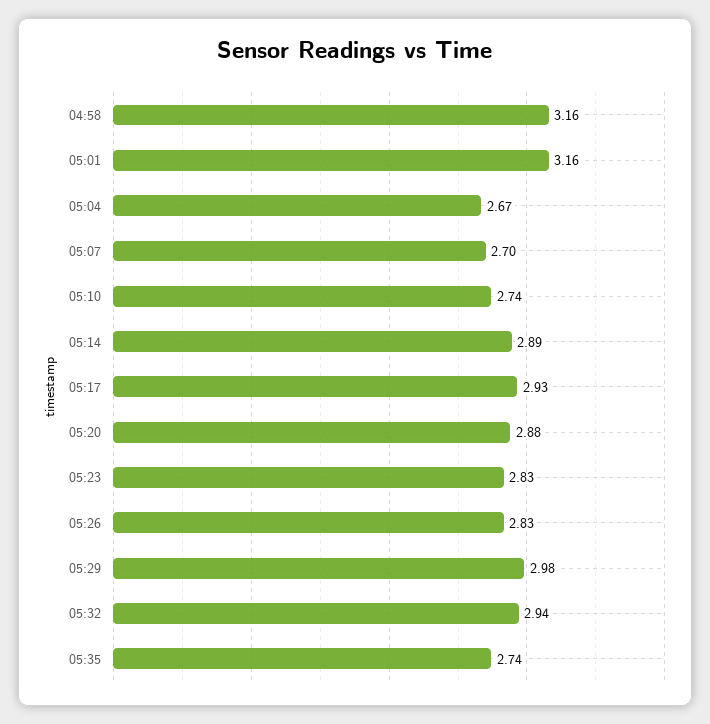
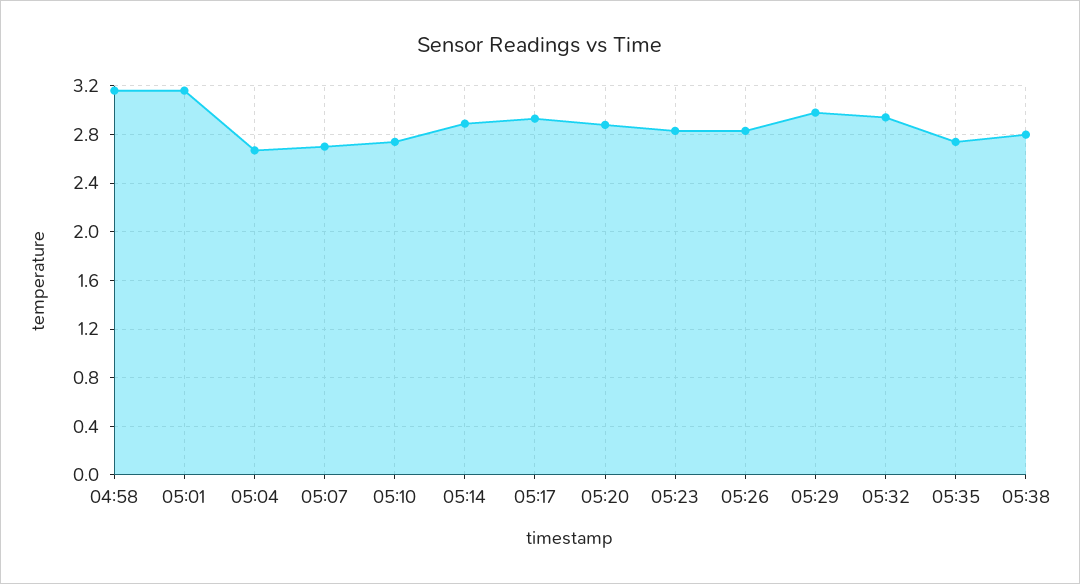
05:38: none -> 2.8

